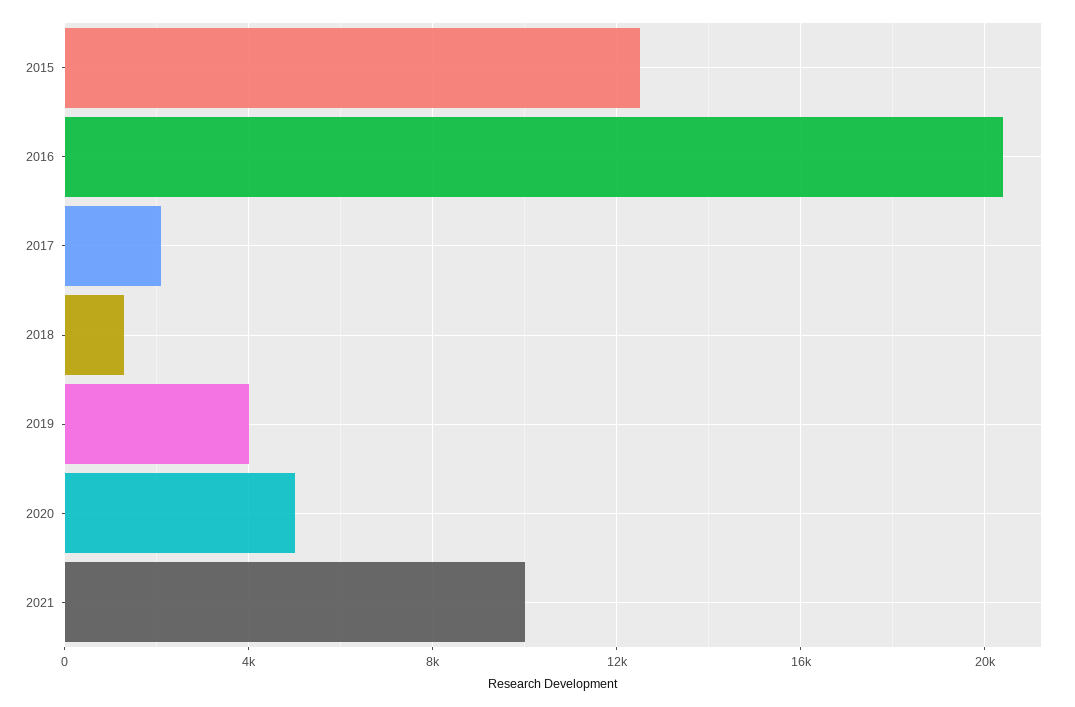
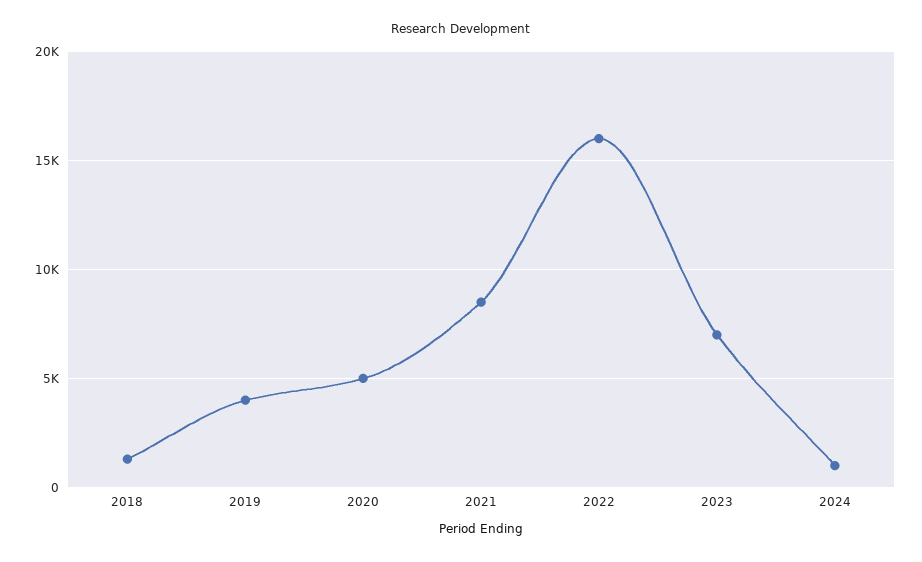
2015: 12500 -> none
2016: 20500 -> none
2017: 2000 -> none
2021: 10000 -> 8500
2022: none -> 16000
2023: none -> 7000
2024: none -> 1000

